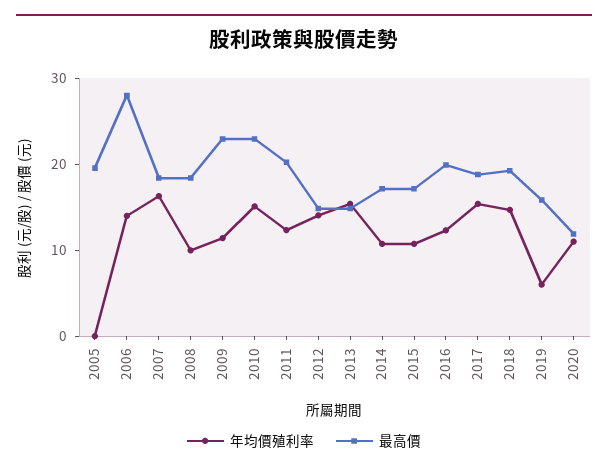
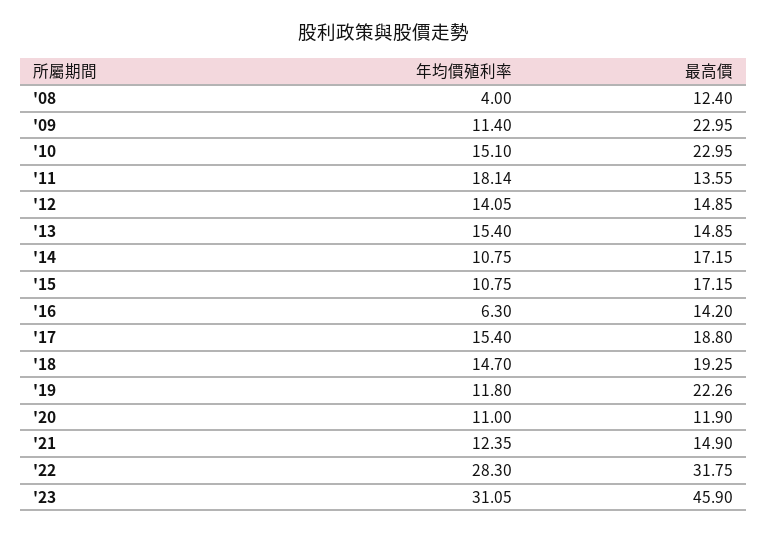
年均價殖利率, 2005: 0 -> none
最高價, 2005: 20 -> none
年均價殖利率, 2006: 14 -> none
最高價, 2006: 28 -> none
年均價殖利率, 2007: 16 -> none
最高價, 2007: 18 -> none
年均價殖利率, 2008: 10 -> 4
最高價, 2008: 18 -> 12.4
年均價殖利率, 2011: 12 -> 18.14
最高價, 2011: 20 -> 13.55
年均價殖利率, 2016: 12 -> 6.3
最高價, 2016: 20 -> 14.2
年均價殖利率, 2019: 6 -> 11.8
最高價, 2019: 16 -> 22.26
年均價殖利率, '21: none -> 12.35
最高價, '21: none -> 14.9
年均價殖利率, '22: none -> 28.3
最高價, '22: none -> 31.75
年均價殖利率, '23: none -> 31.05
最高價, '23: none -> 45.9

